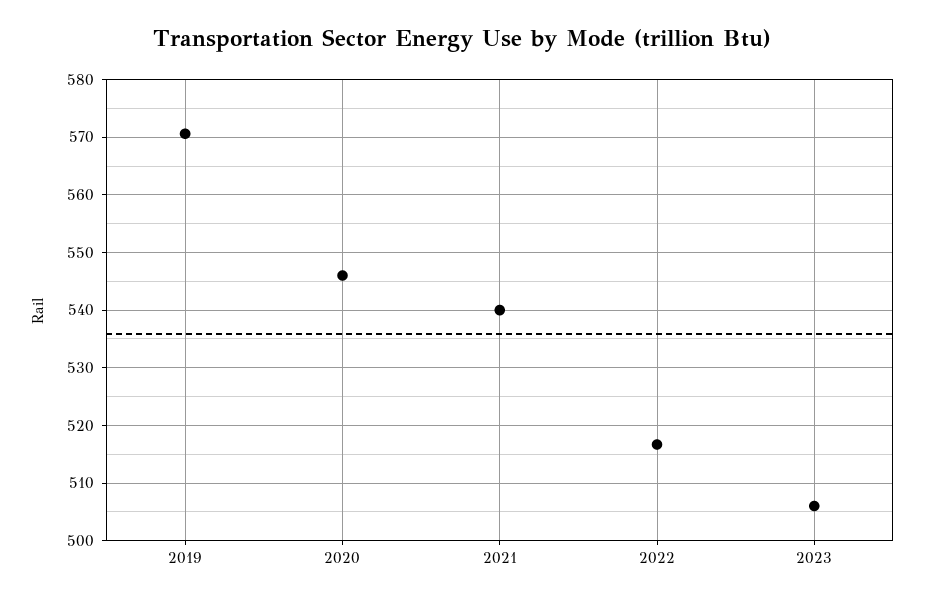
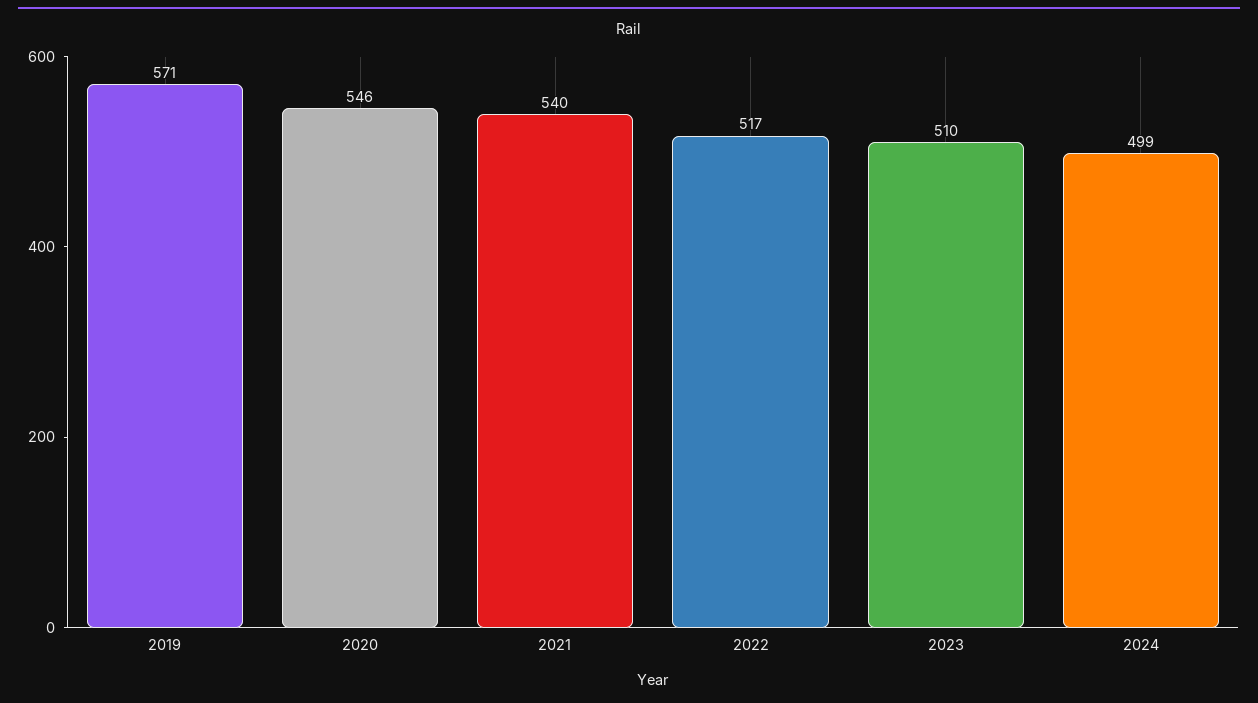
2023: 506 -> 510
2024: none -> 499

